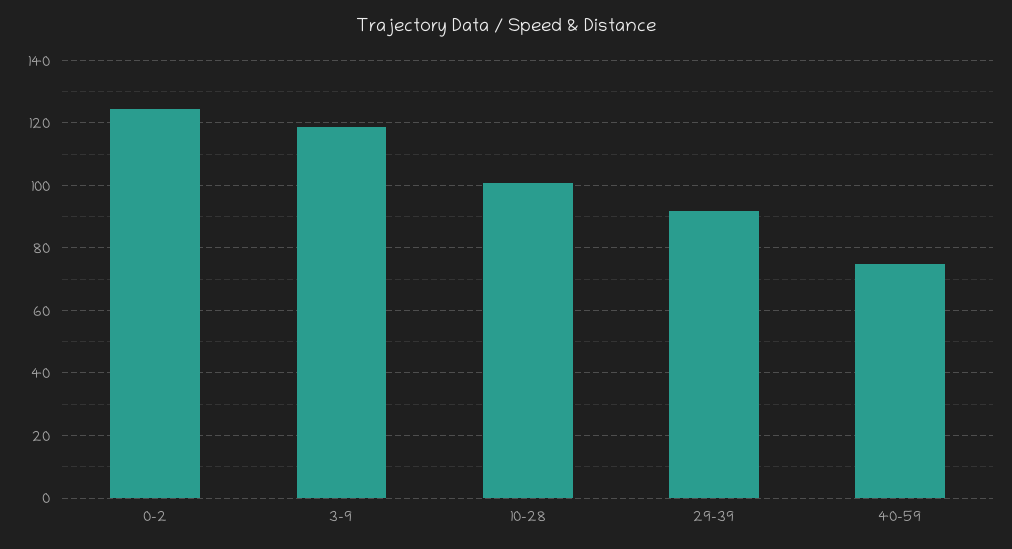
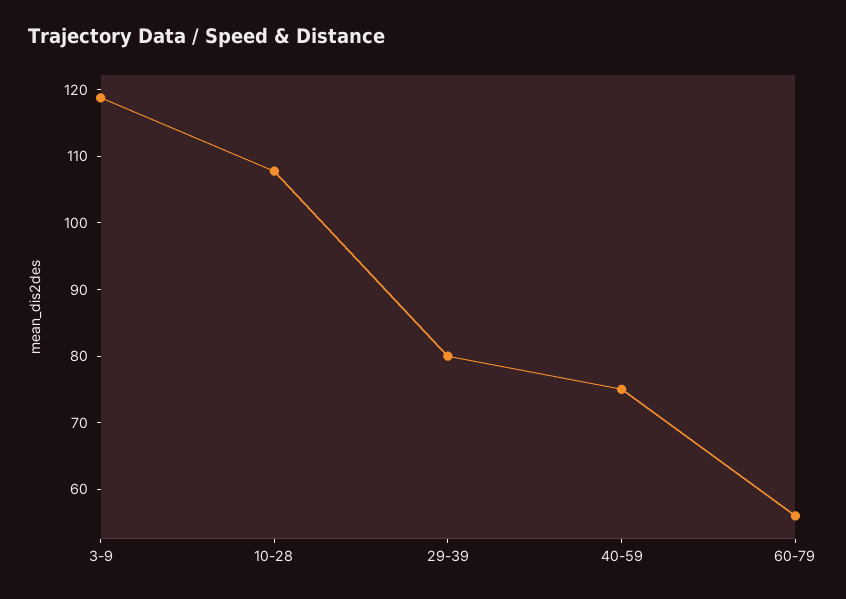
0-2: 124 -> none
10-28: 100 -> 108
29-39: 92 -> 80
60-79: none -> 56

